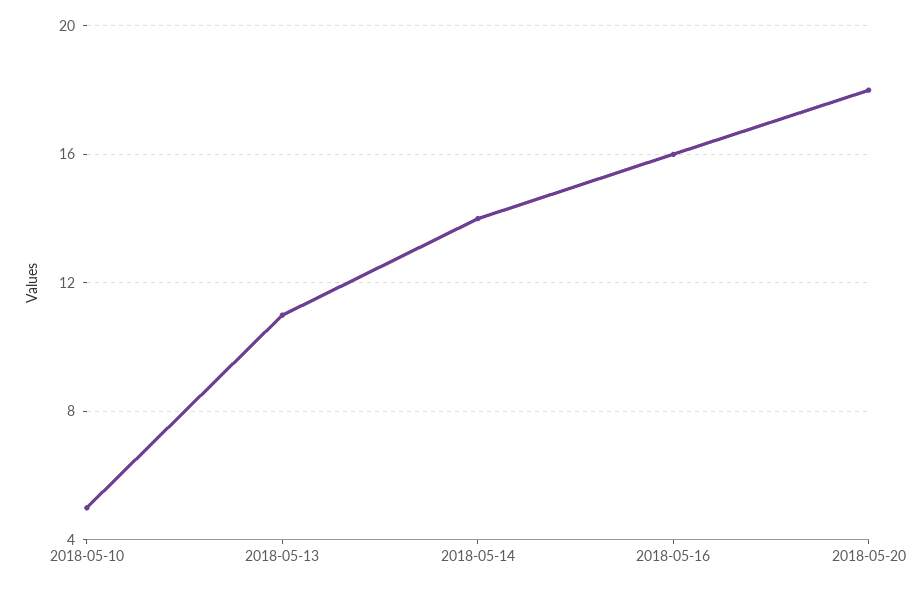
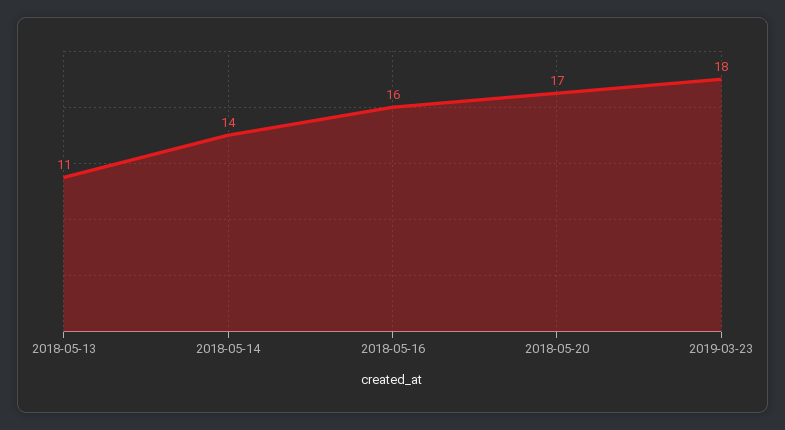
2018-05-10: 5 -> none
2018-05-20: 18 -> 17
2019-03-23: none -> 18

